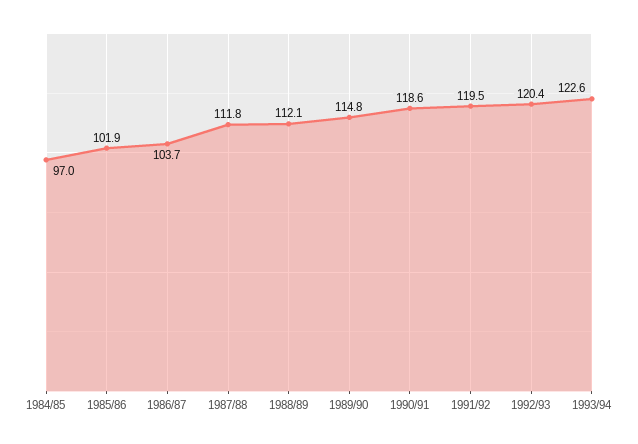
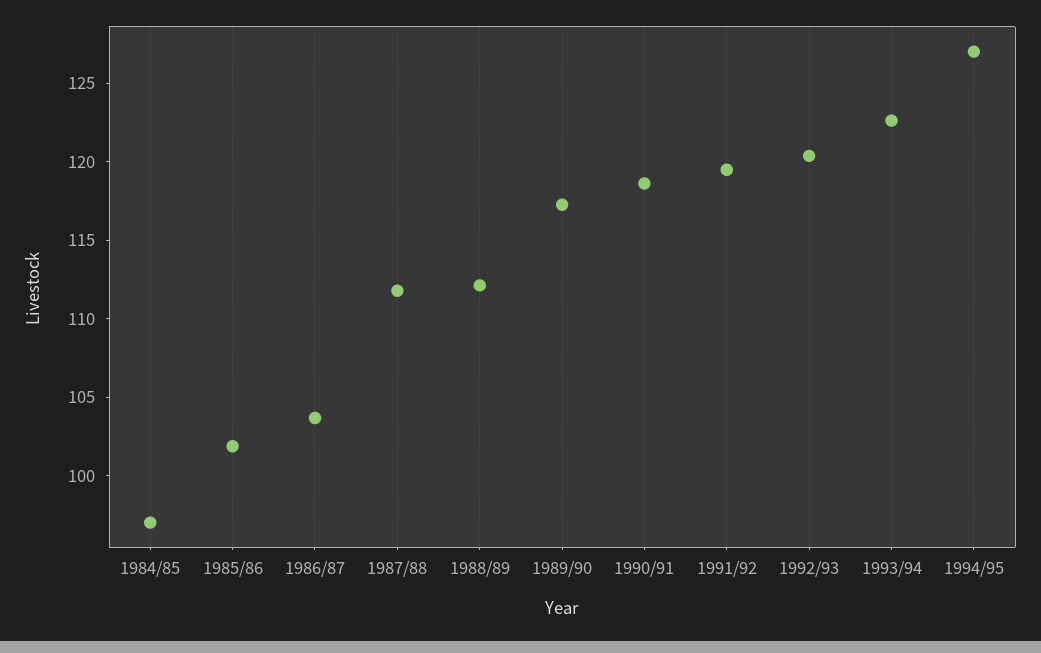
1989/90: 114.8 -> 117
1994/95: none -> 127

